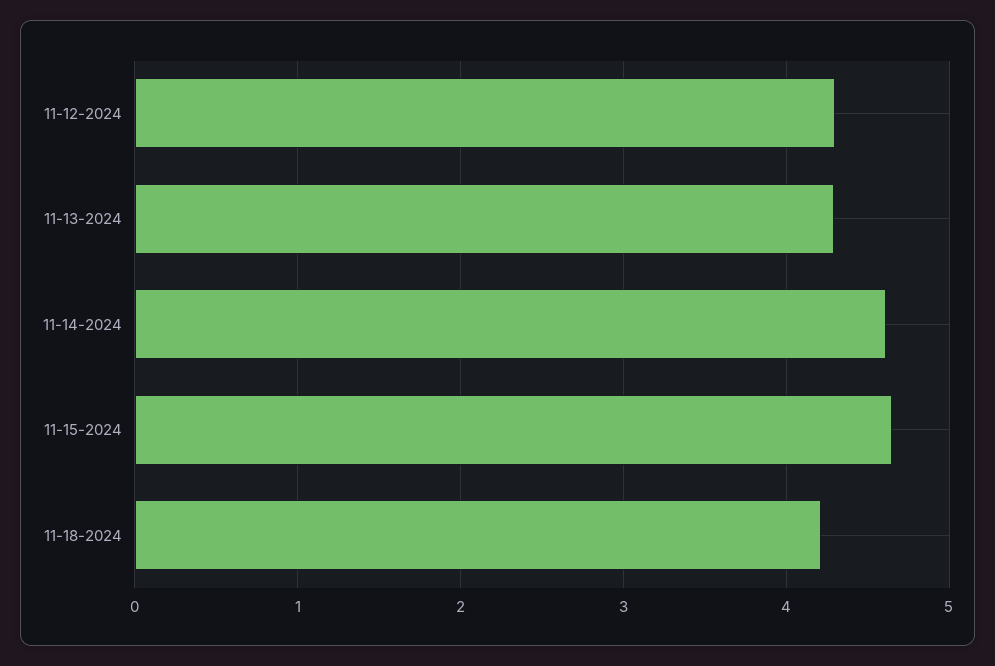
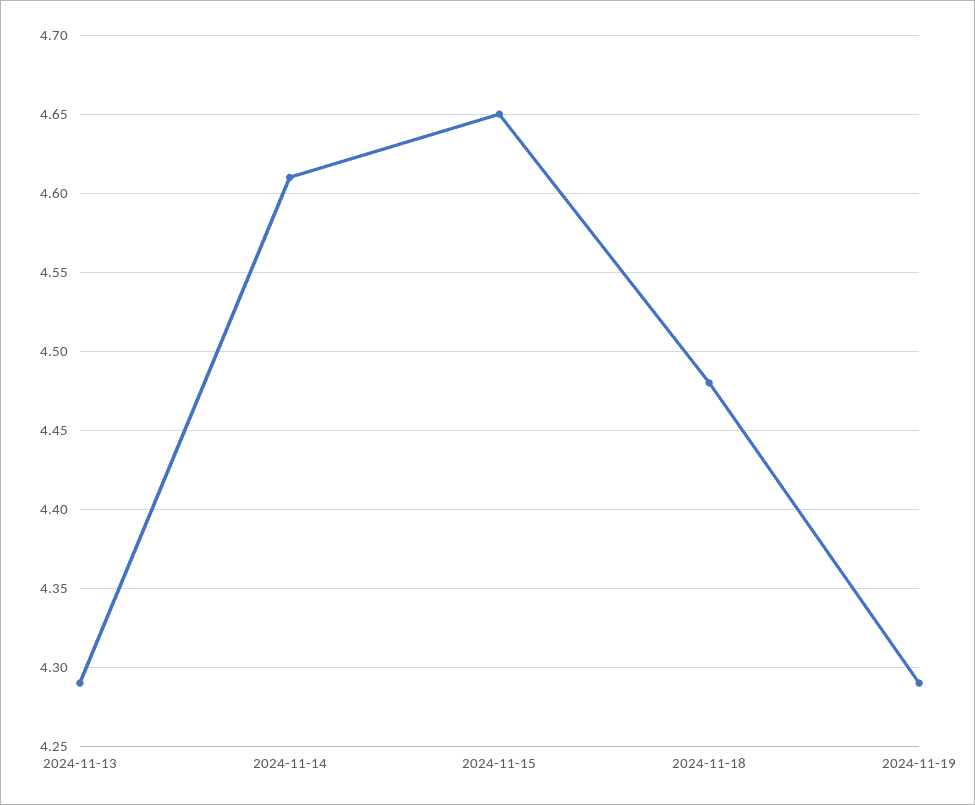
11-12-2024: 4.3 -> none
11-18-2024: 4.2 -> 4.48
2024-11-19: none -> 4.29

